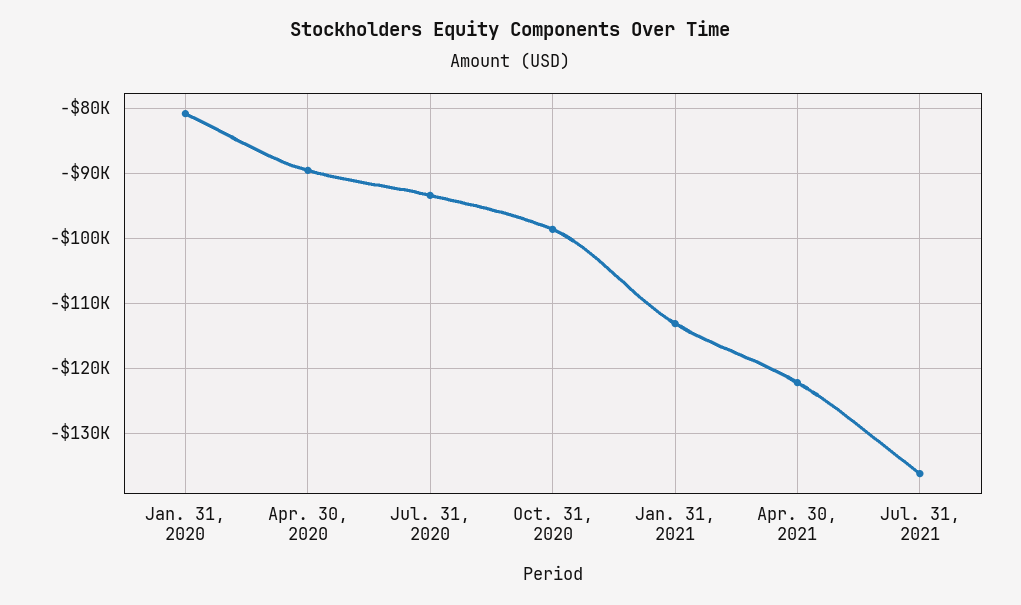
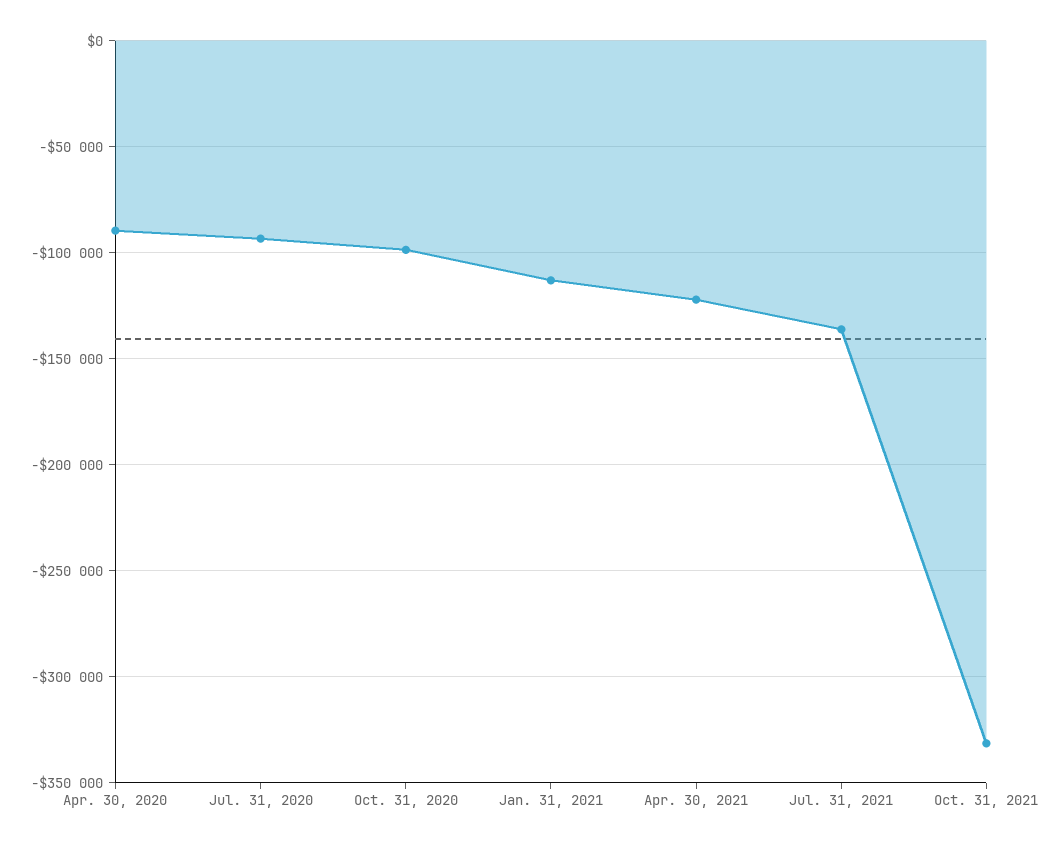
Jan. 31, 2020: -81000 -> none
Oct. 31, 2021: none -> -330000

